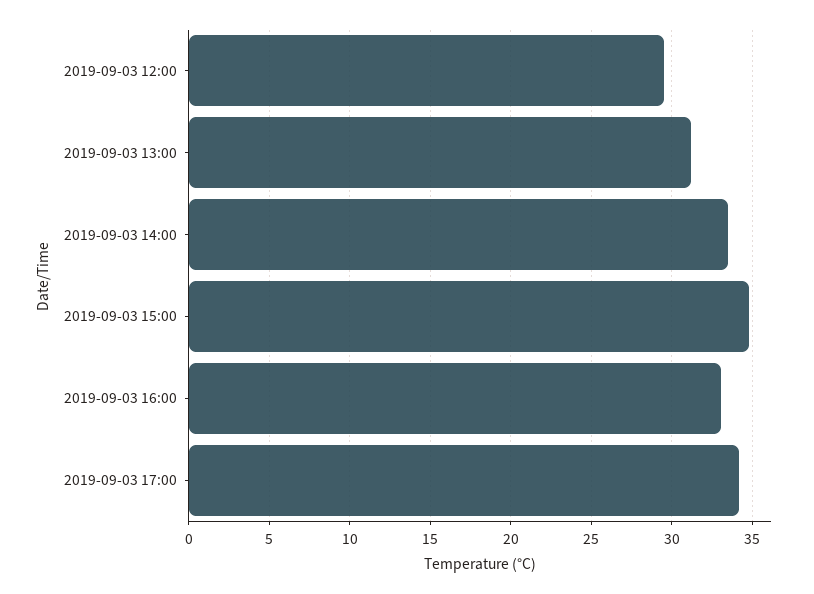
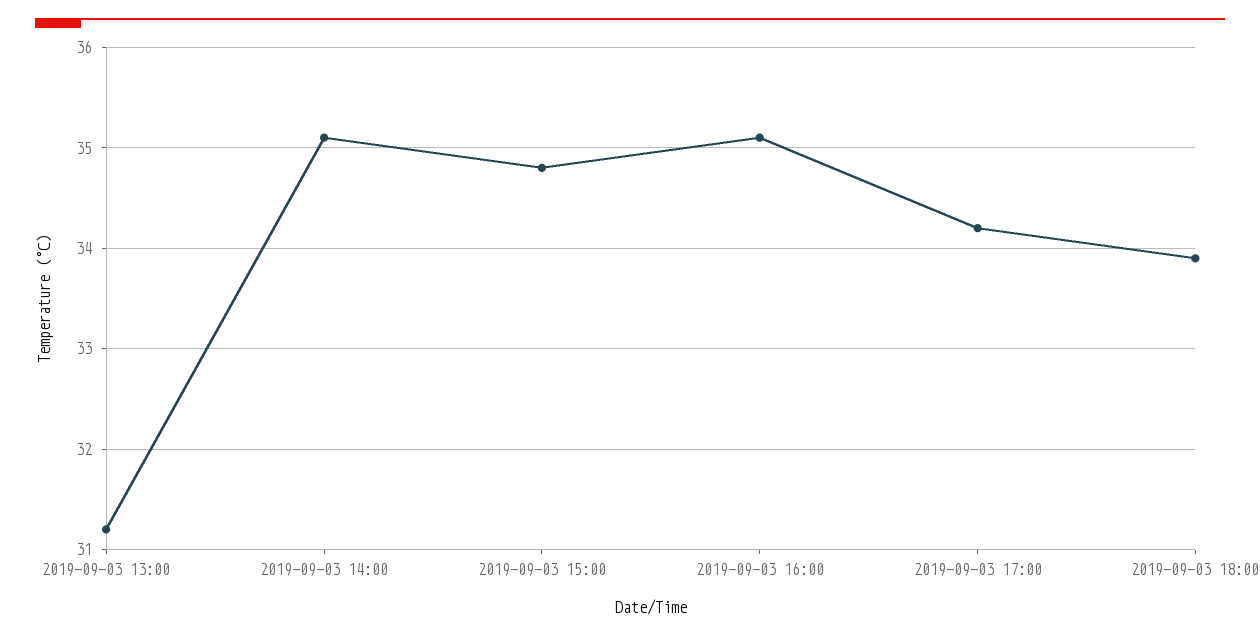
2019-09-03 12:00: 29.5 -> none
2019-09-03 14:00: 33.5 -> 35.1
2019-09-03 16:00: 33 -> 35.1
2019-09-03 18:00: none -> 33.9

